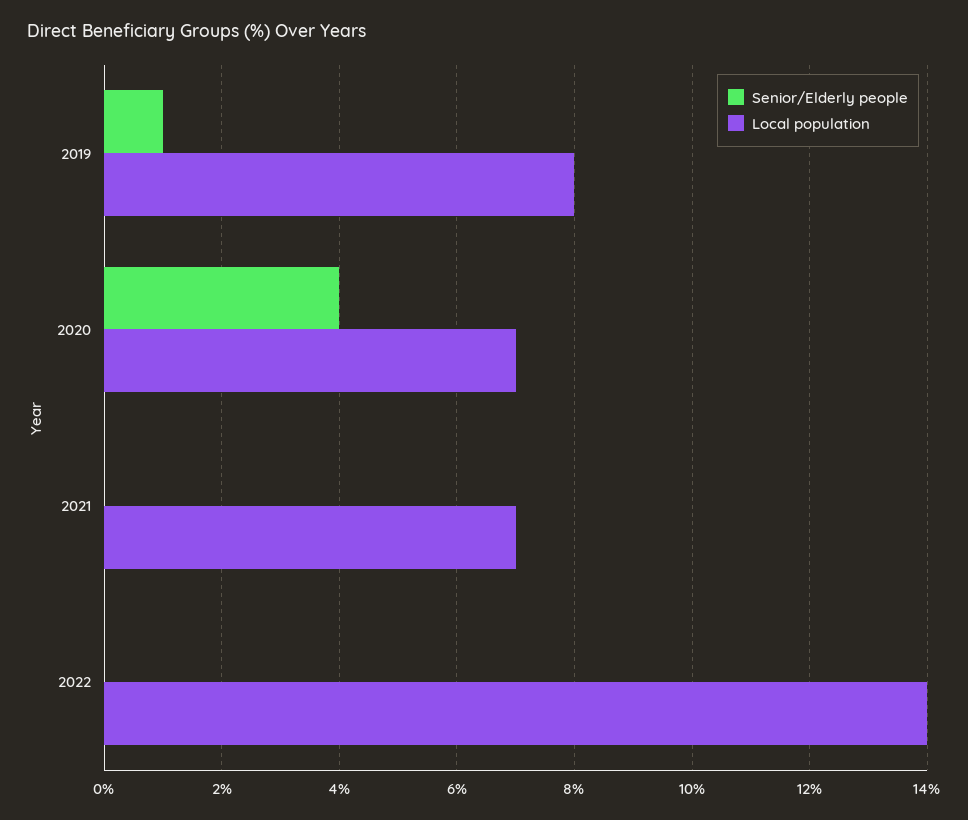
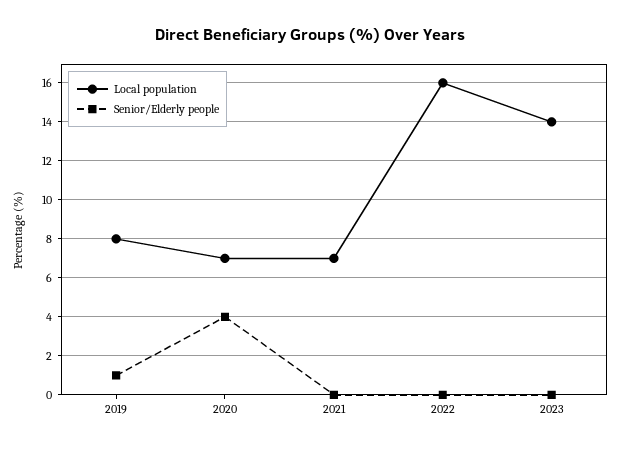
Local population, 2022: 14 -> 16
Local population, 2023: none -> 14
Senior/Elderly people, 2023: none -> 0

